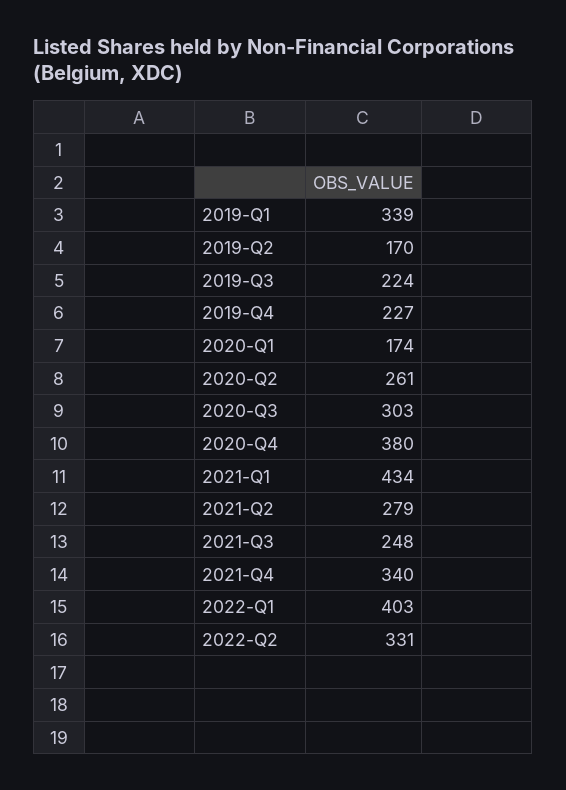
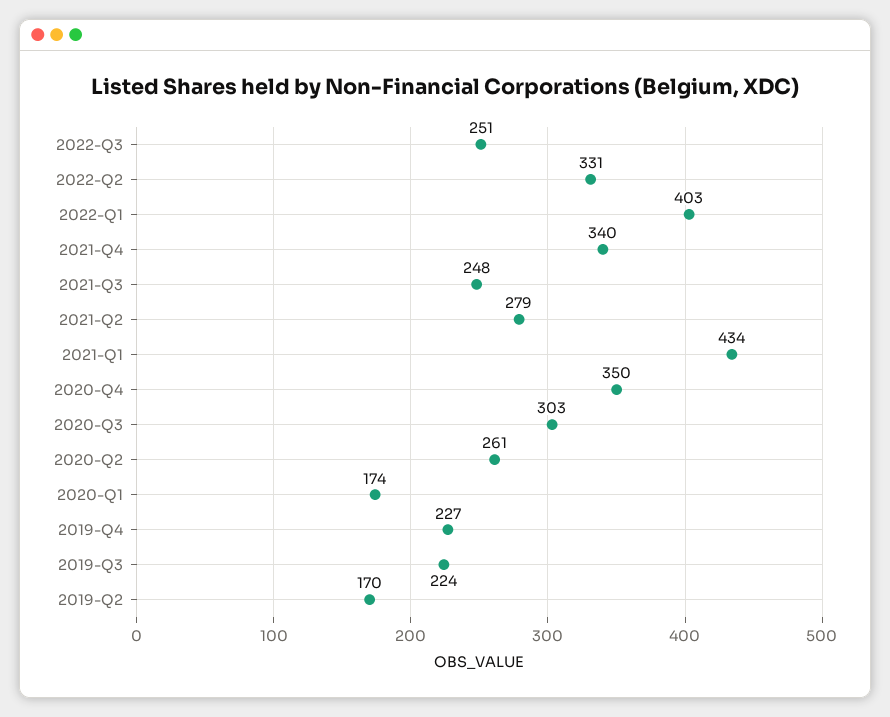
2019-Q1: 339 -> none
2020-Q4: 380 -> 350
2022-Q3: none -> 251

